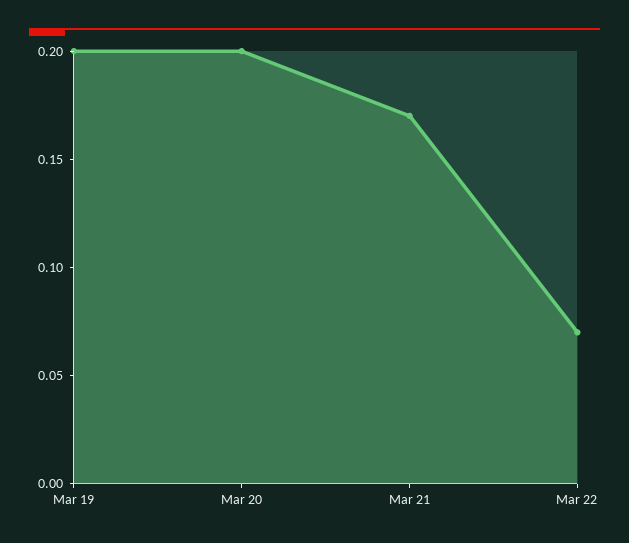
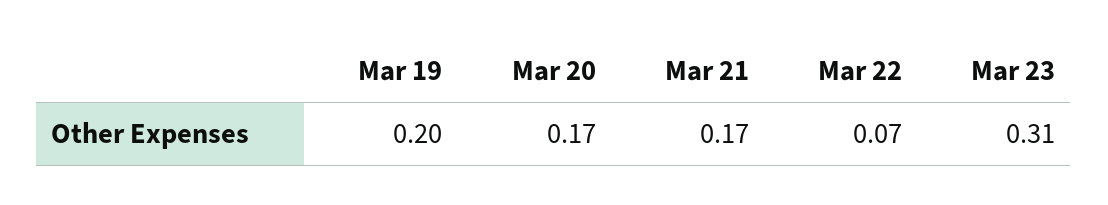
Mar 20: 0.2 -> 0.17
Mar 23: none -> 0.31

